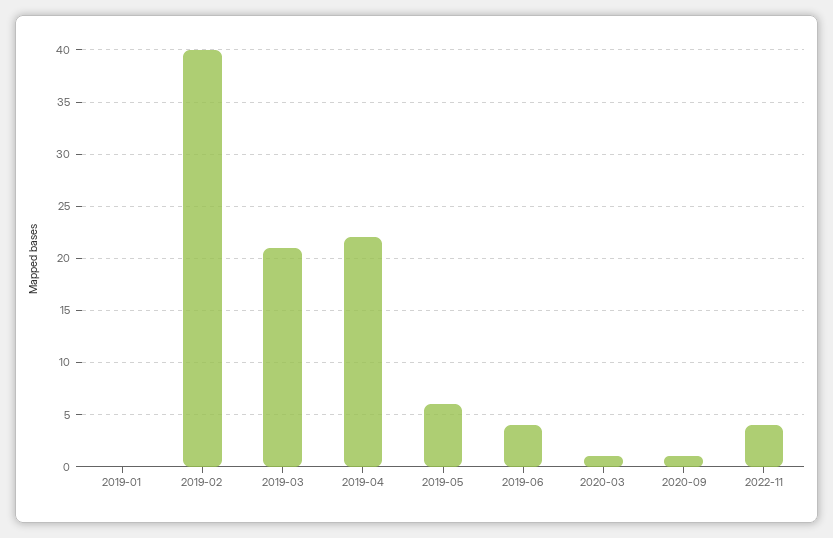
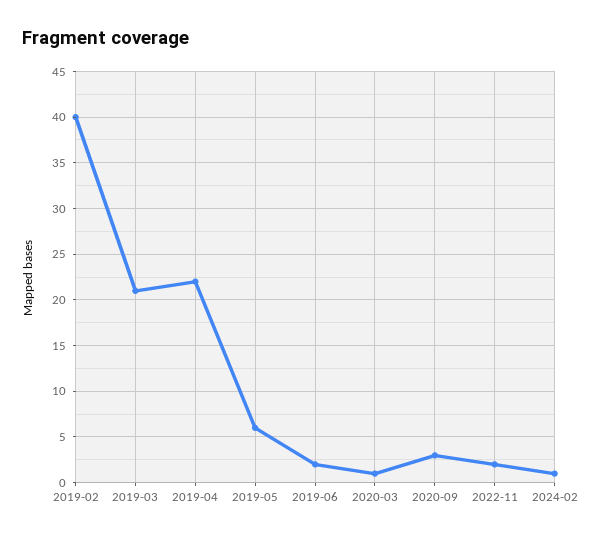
2019-01: 0 -> none
2019-06: 4 -> 2
2020-09: 1 -> 3
2022-11: 4 -> 2
2024-02: none -> 1

